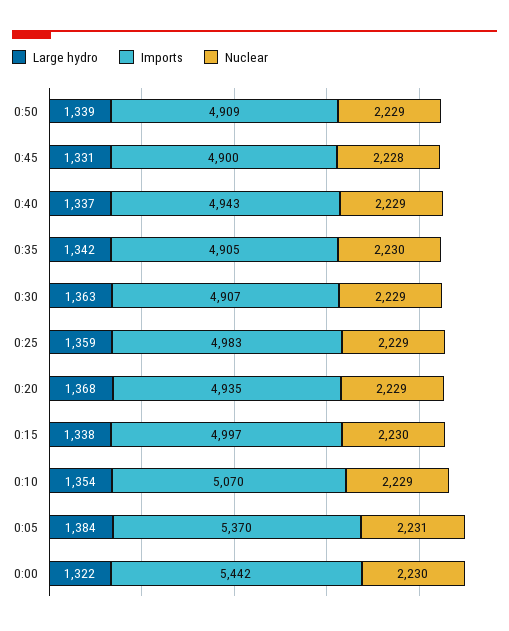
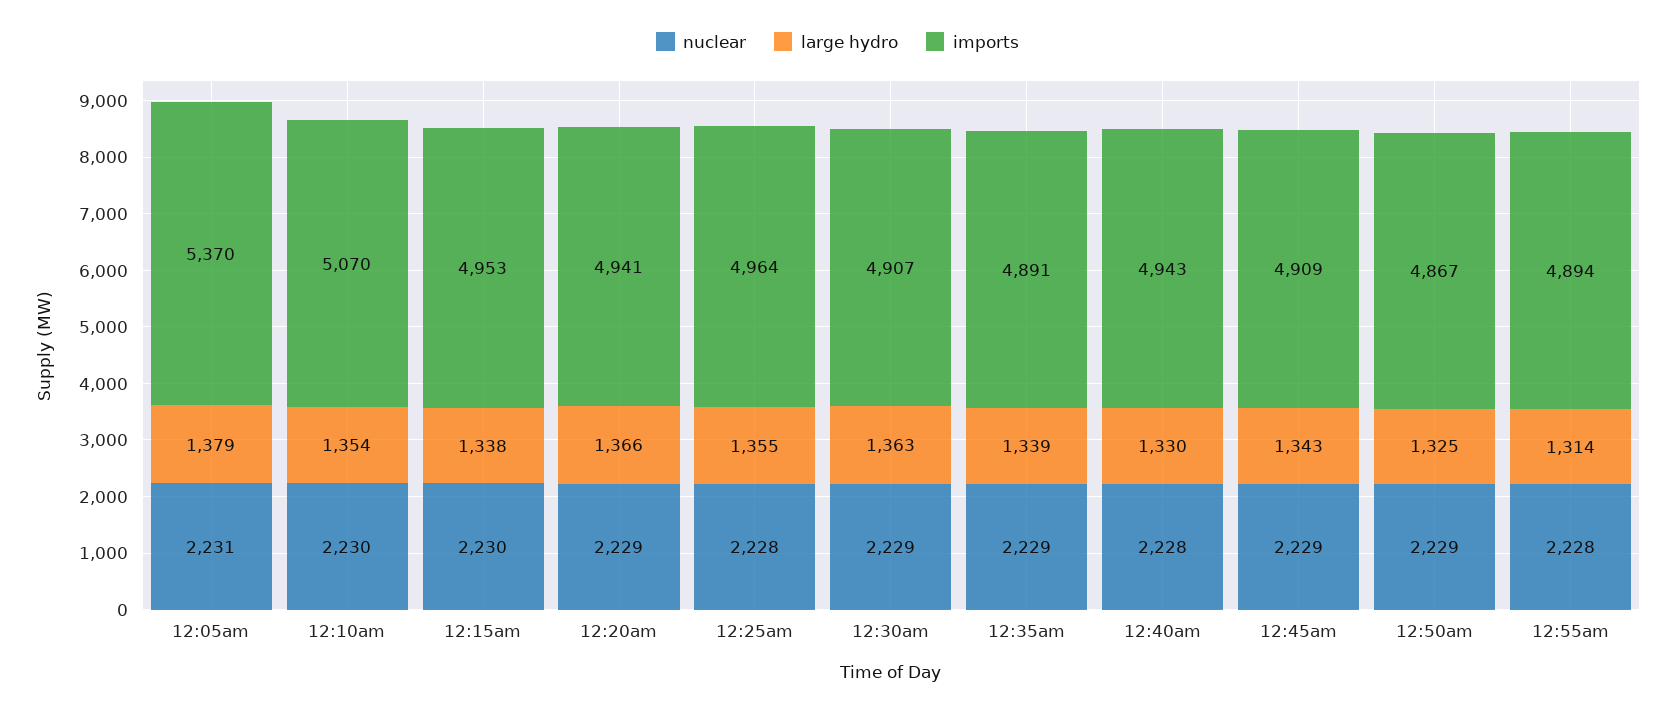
Large hydro, 0:50: 1339 -> 1325
Imports, 0:50: 4909 -> 4867
Large hydro, 0:45: 1331 -> 1343
Imports, 0:45: 4900 -> 4909
Nuclear, 0:45: 2228 -> 2229
Large hydro, 0:40: 1337 -> 1330
Nuclear, 0:40: 2229 -> 2228
Large hydro, 0:35: 1342 -> 1339
Imports, 0:35: 4905 -> 4891
Nuclear, 0:35: 2230 -> 2229
Large hydro, 0:25: 1359 -> 1355
Imports, 0:25: 4983 -> 4964
Nuclear, 0:25: 2229 -> 2228
Large hydro, 0:20: 1368 -> 1366
Imports, 0:20: 4935 -> 4941
Imports, 0:15: 4997 -> 4953
Nuclear, 0:10: 2229 -> 2230
Large hydro, 0:05: 1384 -> 1379
Large hydro, 0:00: 1322 -> none
Imports, 0:00: 5442 -> none
Nuclear, 0:00: 2230 -> none
Nuclear, 12:55am: none -> 2228
Large hydro, 12:55am: none -> 1314
Imports, 12:55am: none -> 4894

